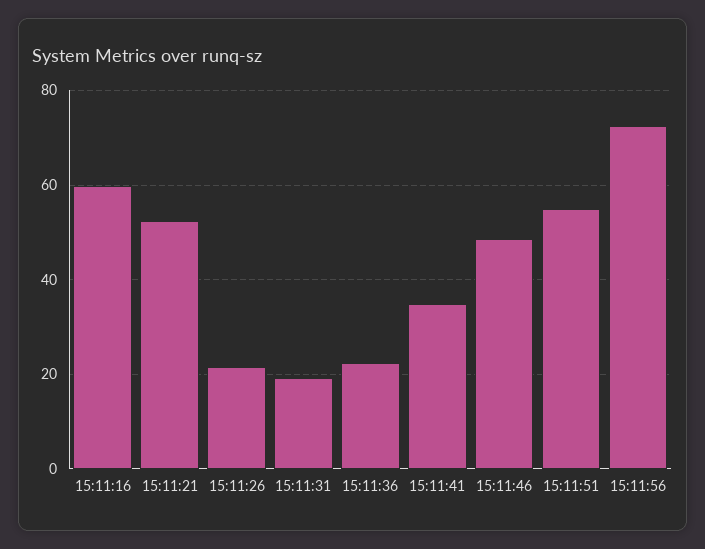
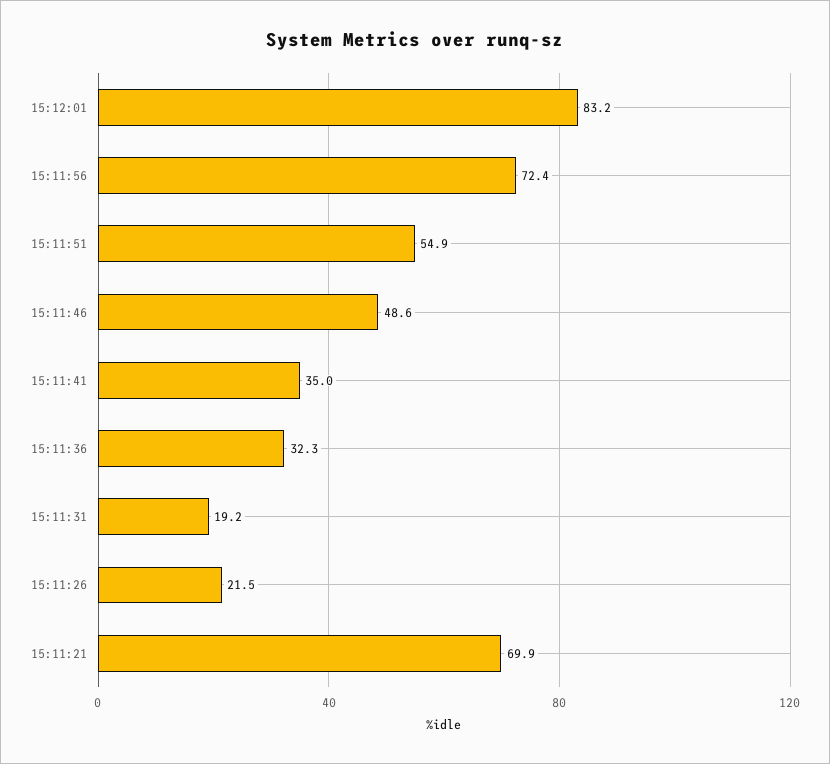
15:11:16: 60 -> none
15:11:21: 52 -> 69.9
15:11:36: 22 -> 32.3
15:12:01: none -> 83.2

